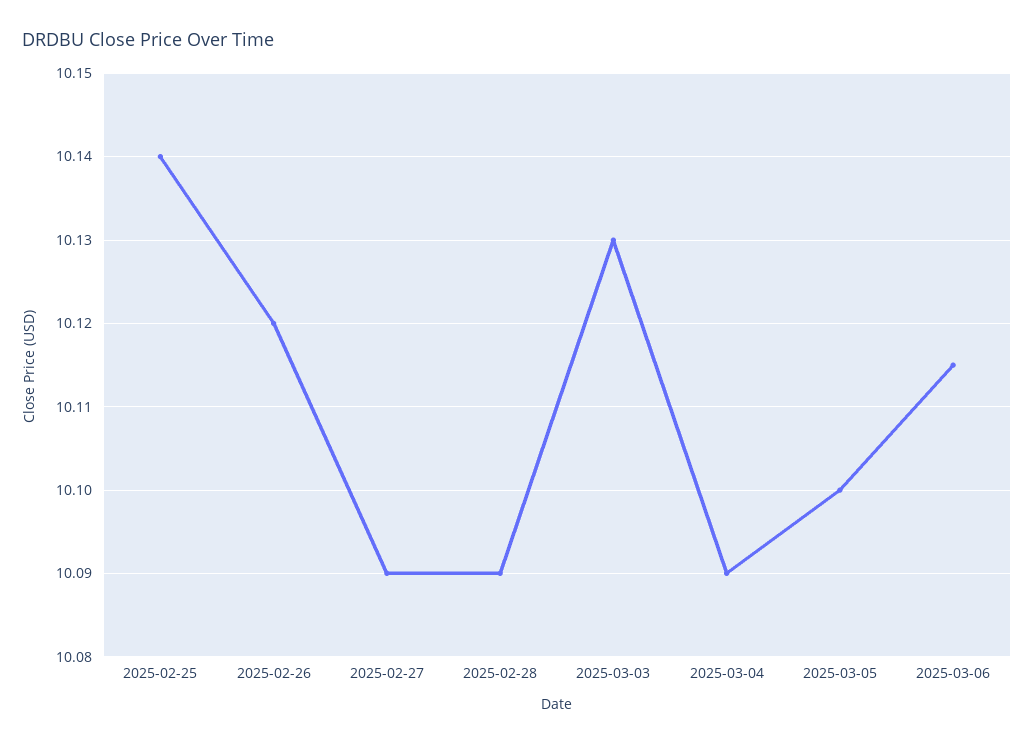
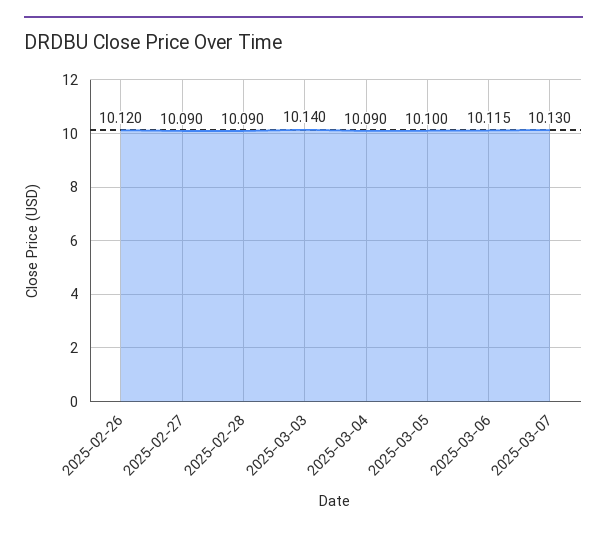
2025-02-25: 10.14 -> none
2025-03-03: 10.13 -> 10.14
2025-03-07: none -> 10.13

